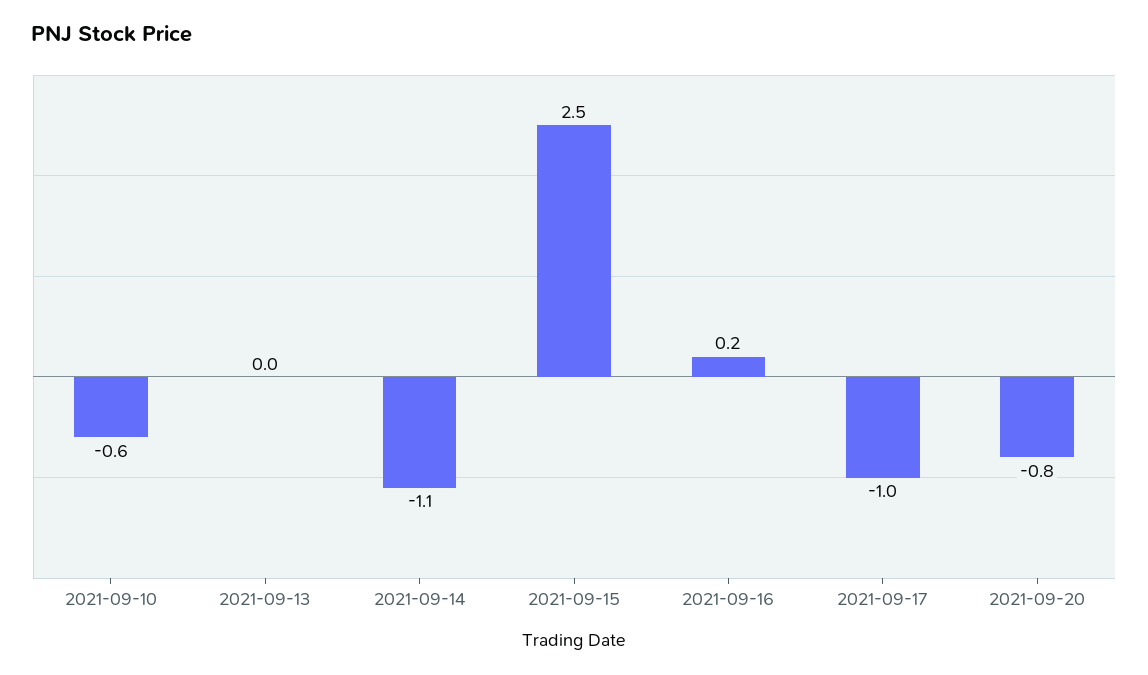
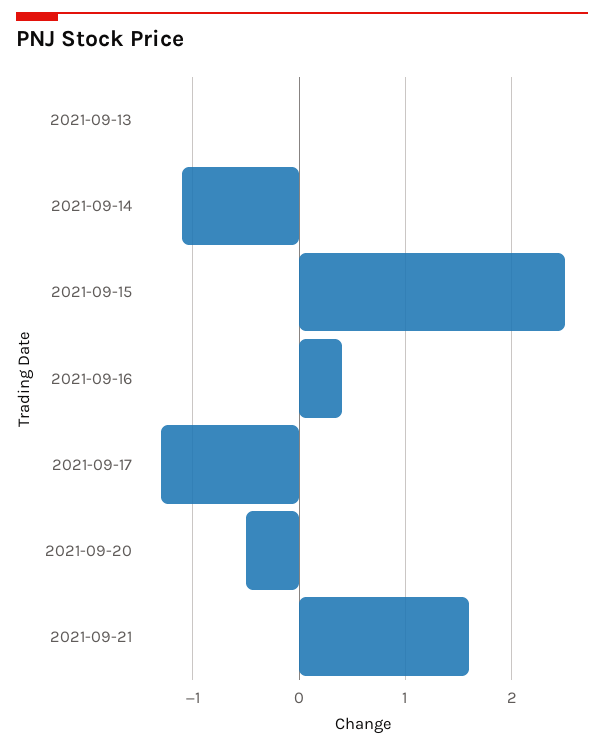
2021-09-10: -0.6 -> none
2021-09-16: 0.2 -> 0.4
2021-09-17: -1 -> -1.3
2021-09-20: -0.8 -> -0.5
2021-09-21: none -> 1.6

